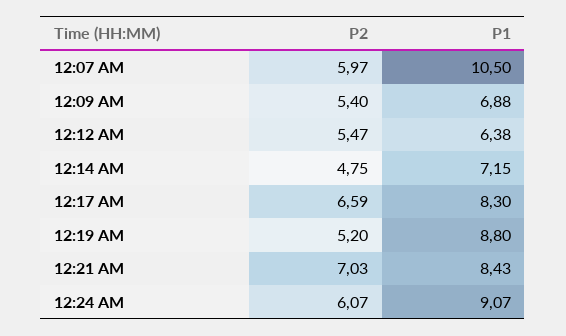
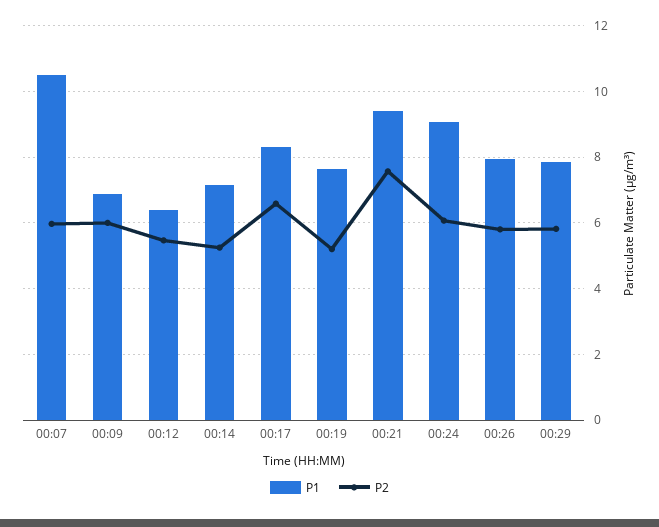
P2, 12:09 AM: 5.4 -> 6
P2, 12:14 AM: 4.75 -> 5.2
P1, 12:19 AM: 8.8 -> 7.6
P2, 12:21 AM: 7.03 -> 7.6
P1, 12:21 AM: 8.43 -> 9.4
P1, 00:26: none -> 8
P2, 00:26: none -> 5.8
P1, 00:29: none -> 7.8
P2, 00:29: none -> 5.8

